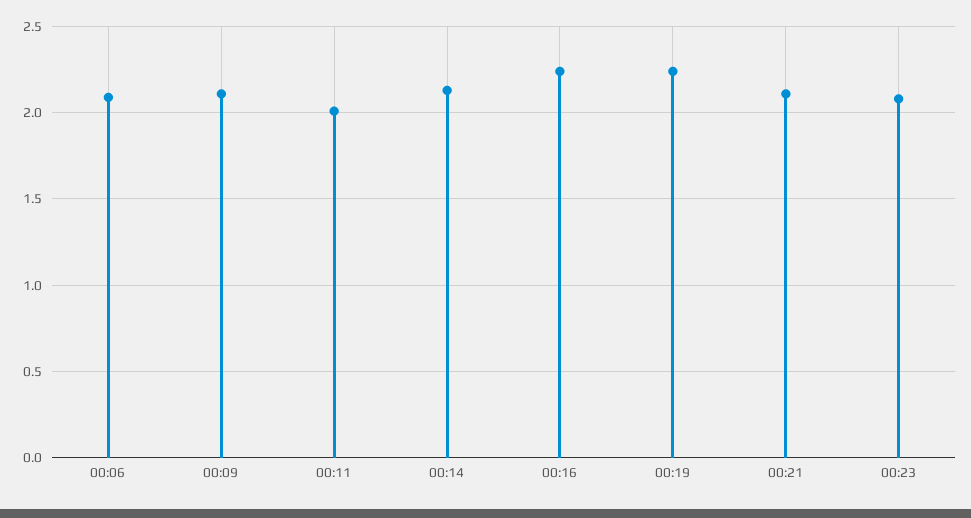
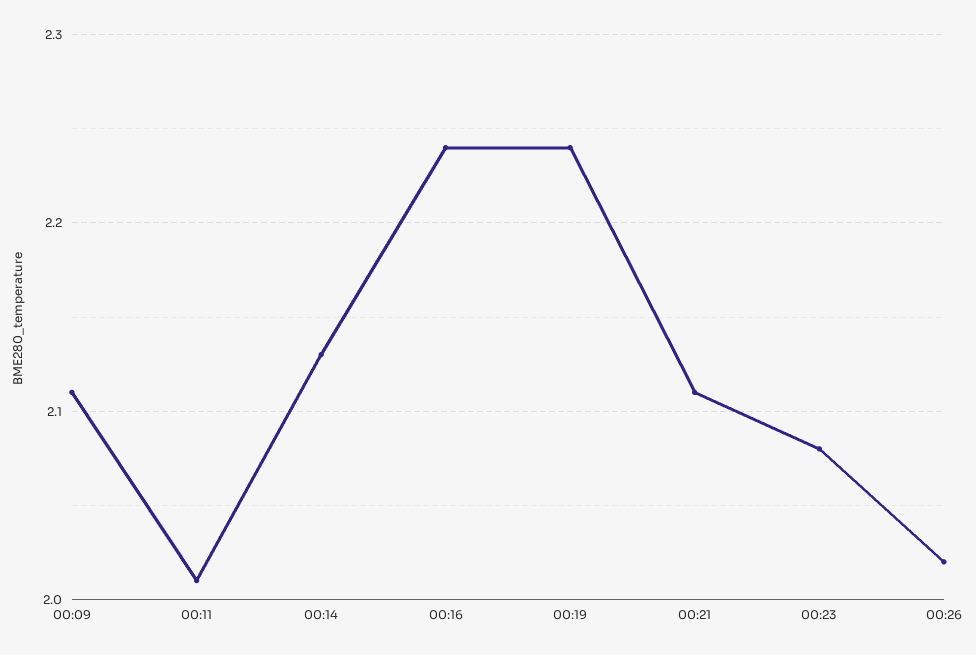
00:06: 2.1 -> none
00:26: none -> 2.02

